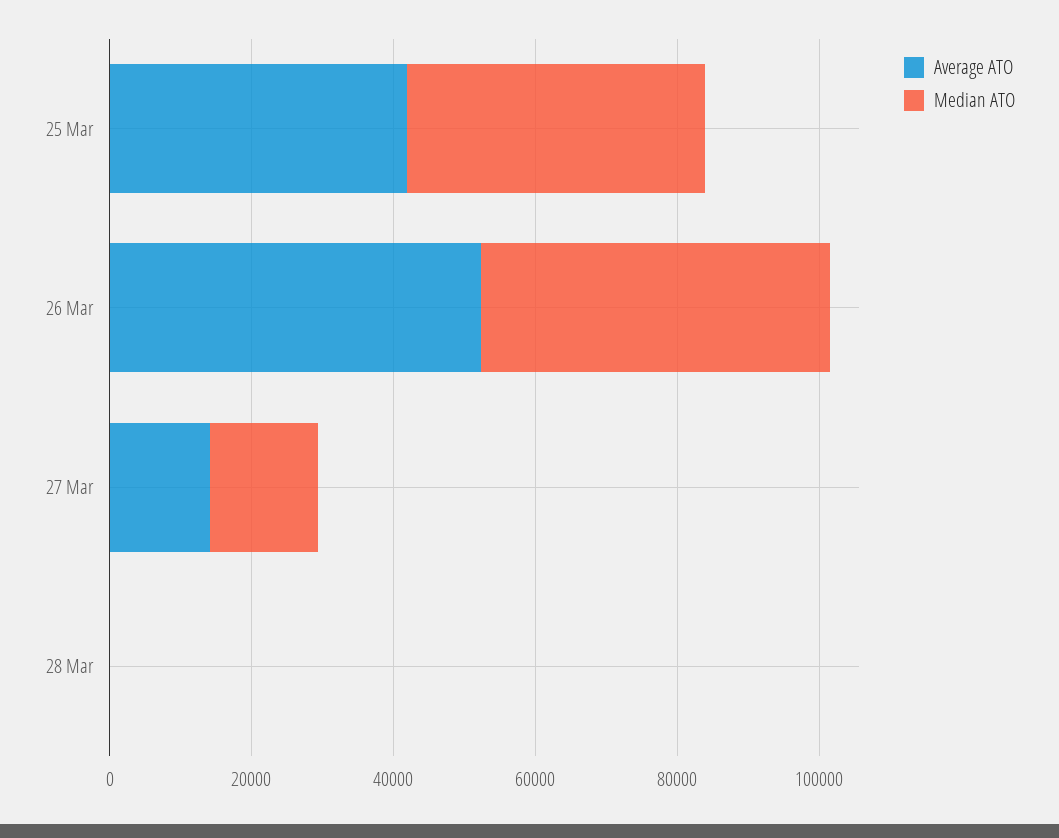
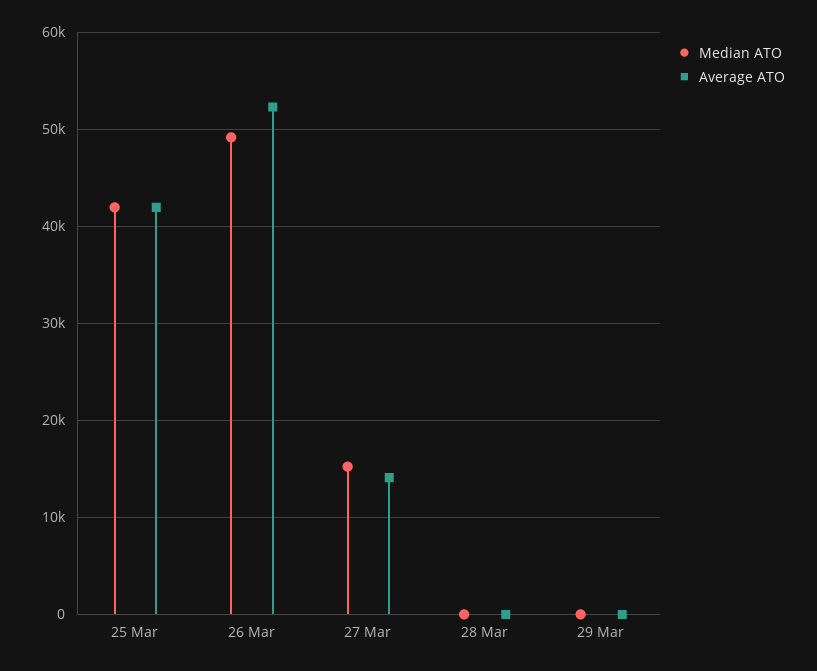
Median ATO, 29 Mar: none -> 0
Average ATO, 29 Mar: none -> 0

